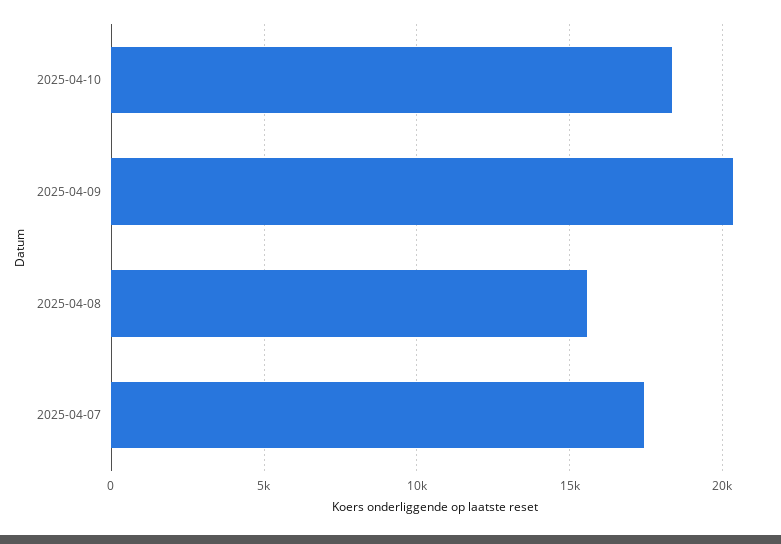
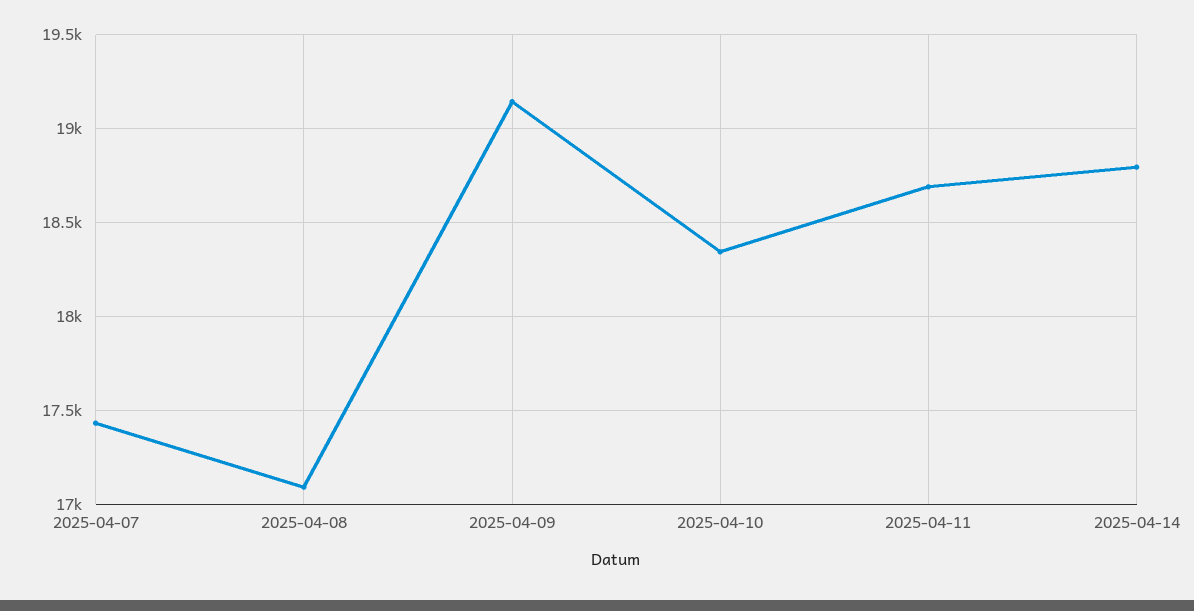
2025-04-09: 20500 -> 19150
2025-04-08: 15500 -> 17100
2025-04-11: none -> 18700
2025-04-14: none -> 18800

